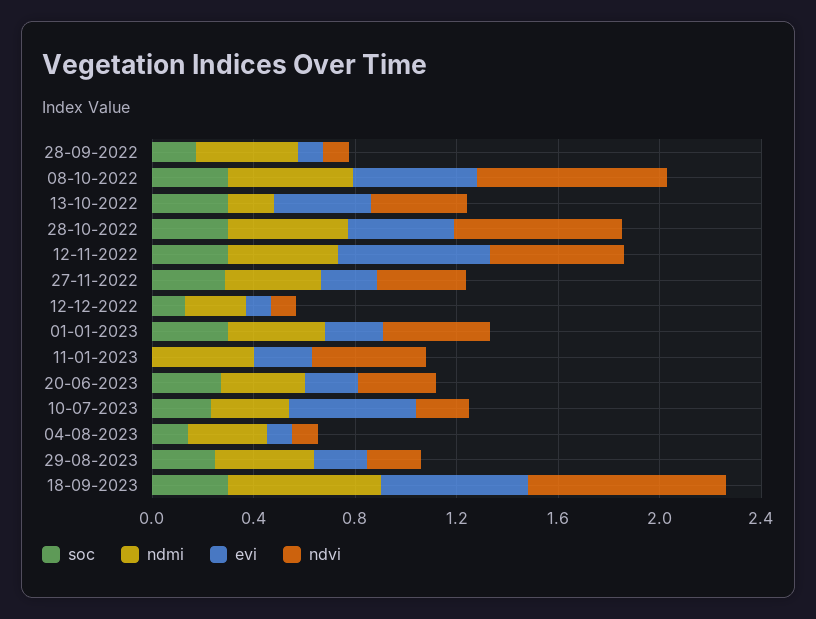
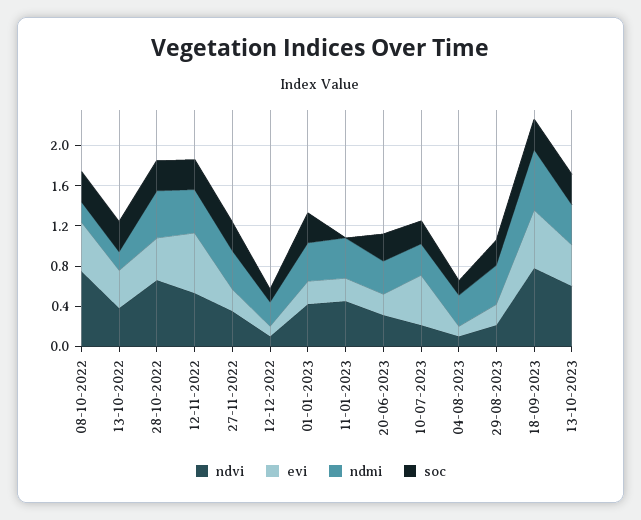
soc, 28-09-2022: 0.2 -> none
ndmi, 28-09-2022: 0.4 -> none
evi, 28-09-2022: 0.1 -> none
ndvi, 28-09-2022: 0.1 -> none
ndmi, 08-10-2022: 0.5 -> 0.2
ndvi, 13-10-2023: none -> 0.6
evi, 13-10-2023: none -> 0.4
ndmi, 13-10-2023: none -> 0.4
soc, 13-10-2023: none -> 0.3

